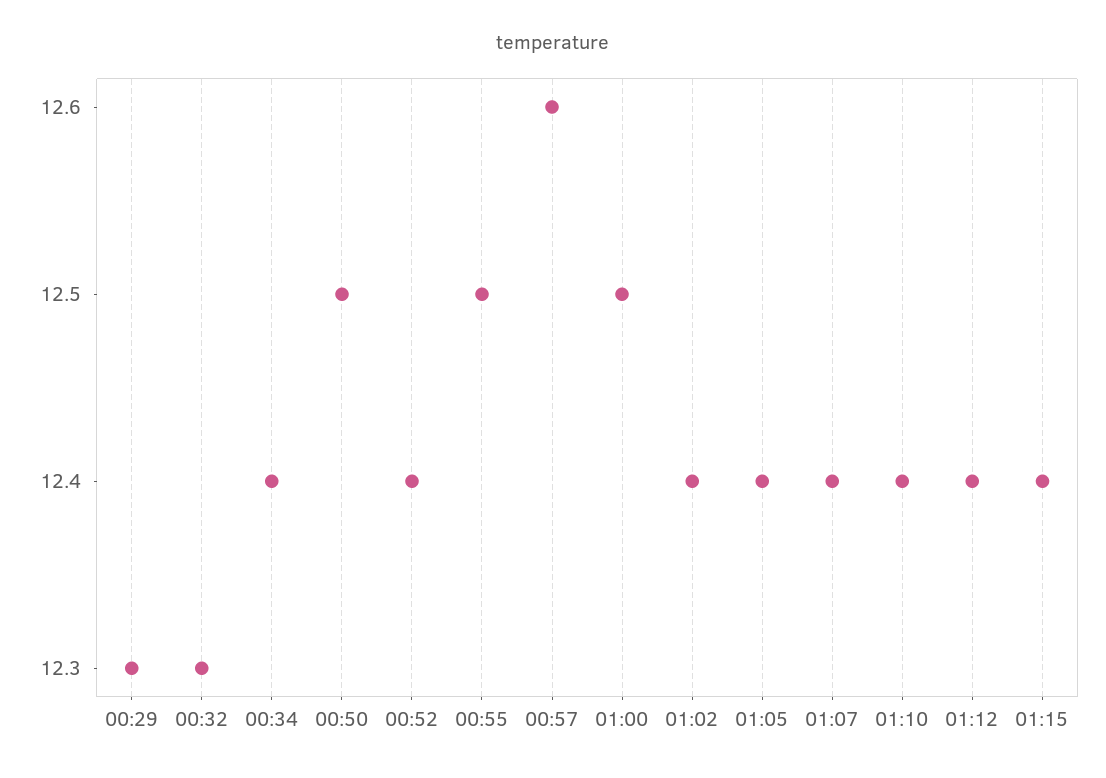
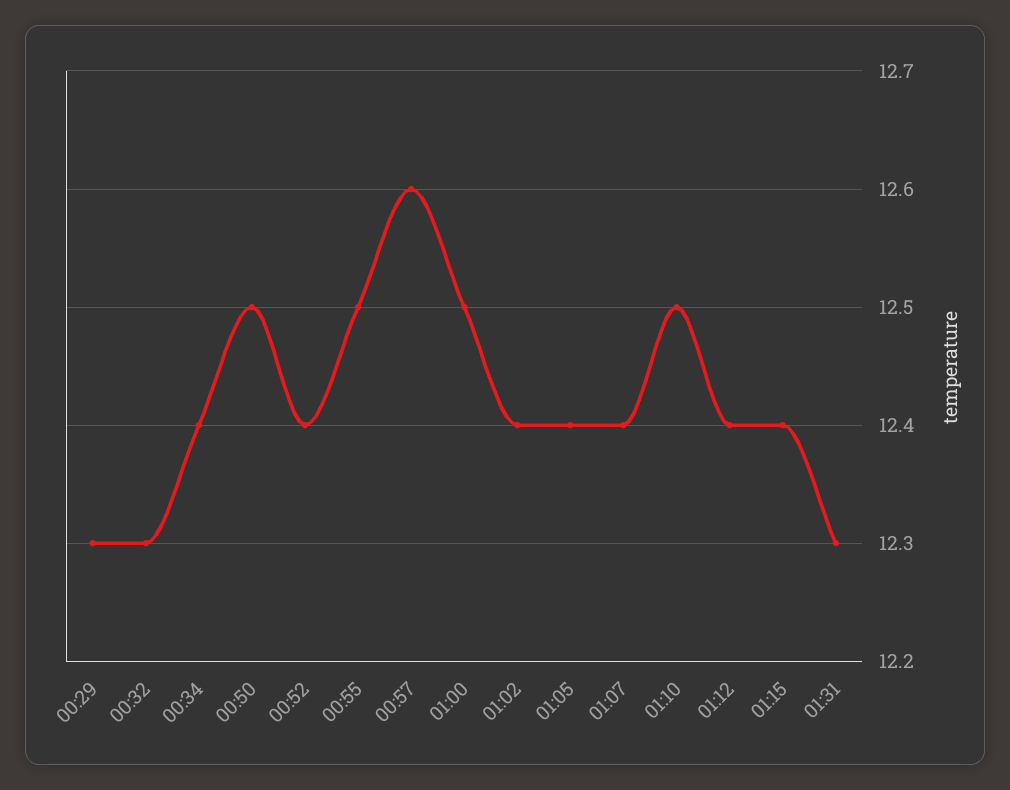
01:10: 12.4 -> 12.5
01:31: none -> 12.3

